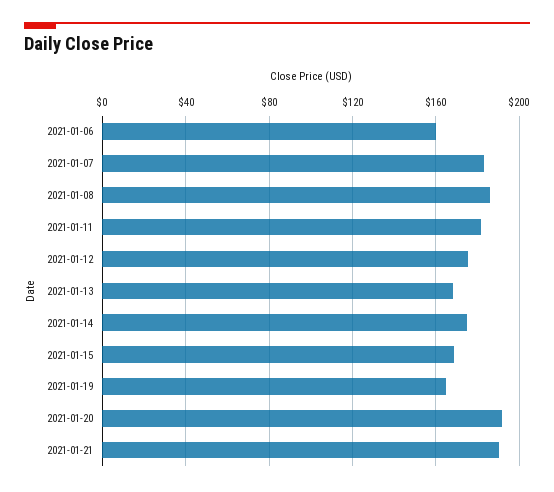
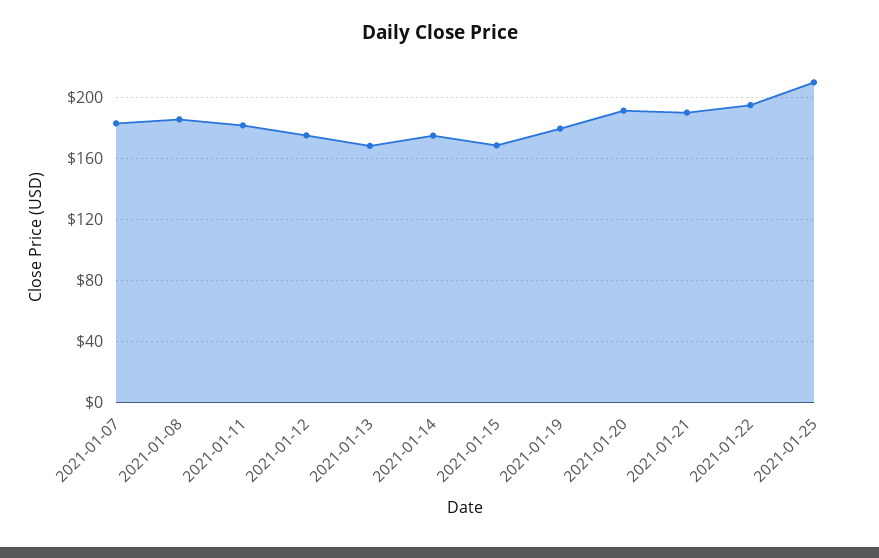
2021-01-06: 160 -> none
2021-01-19: 165 -> 180
2021-01-22: none -> 195
2021-01-25: none -> 210

